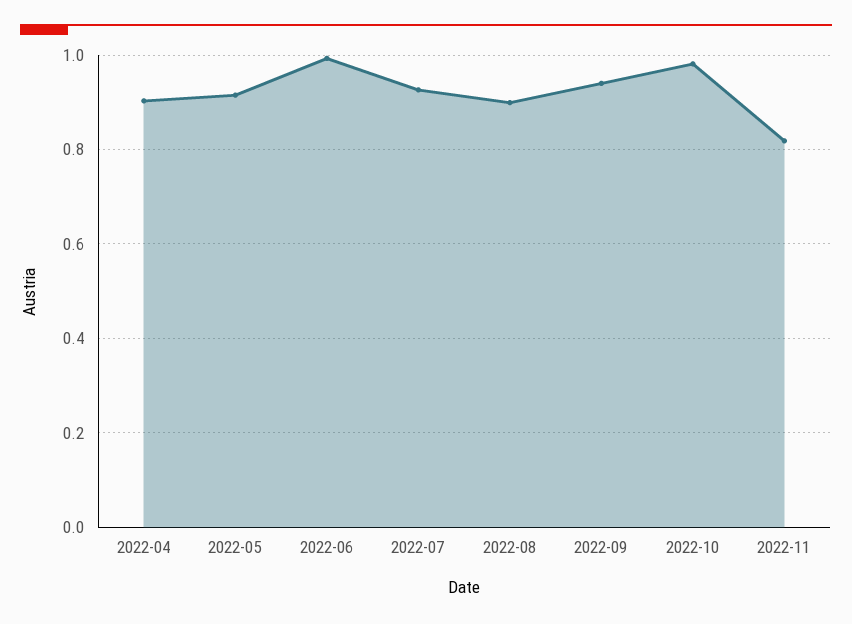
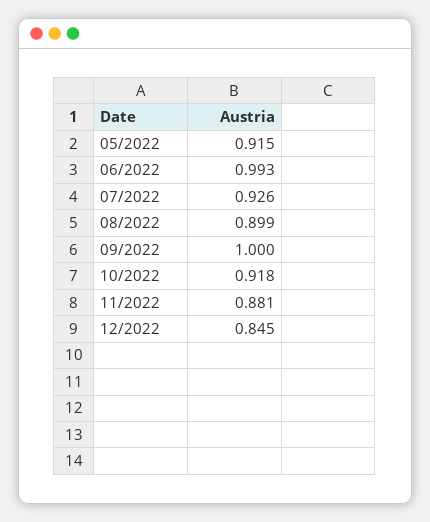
2022-04: 0.9 -> none
2022-09: 0.94 -> 1
2022-10: 0.98 -> 0.918
2022-11: 0.82 -> 0.881
12/2022: none -> 0.845

